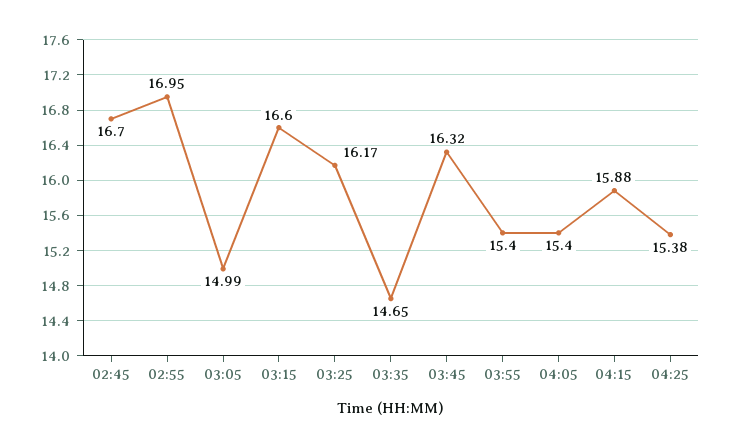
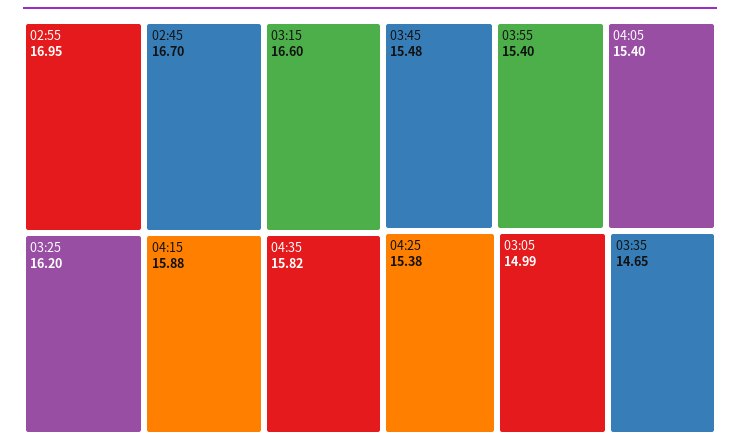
03:25: 16.17 -> 16.2
03:45: 16.32 -> 15.48
04:35: none -> 15.82

